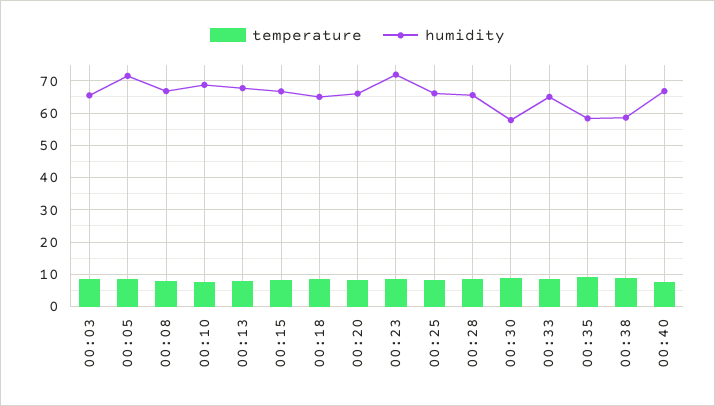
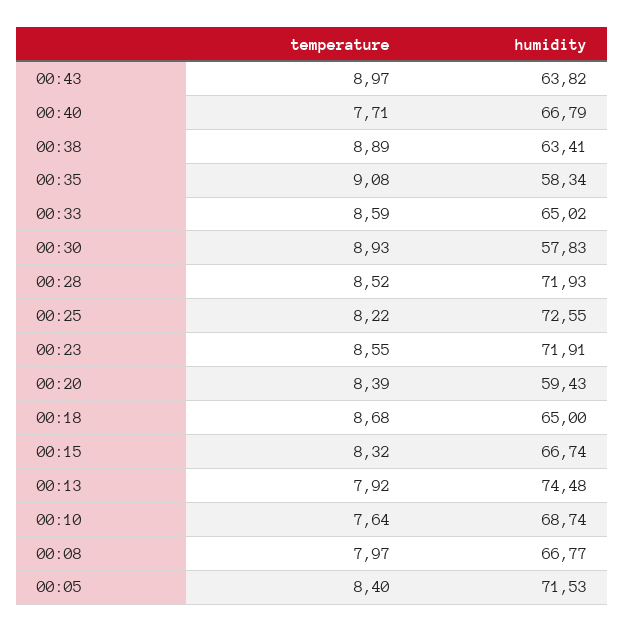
temperature, 00:03: 8 -> none
humidity, 00:03: 66 -> none
humidity, 00:13: 68 -> 74.48
humidity, 00:20: 66 -> 59.43
humidity, 00:25: 66 -> 72.55
humidity, 00:28: 66 -> 71.93
humidity, 00:38: 58 -> 63.41
temperature, 00:43: none -> 8.97
humidity, 00:43: none -> 63.82

